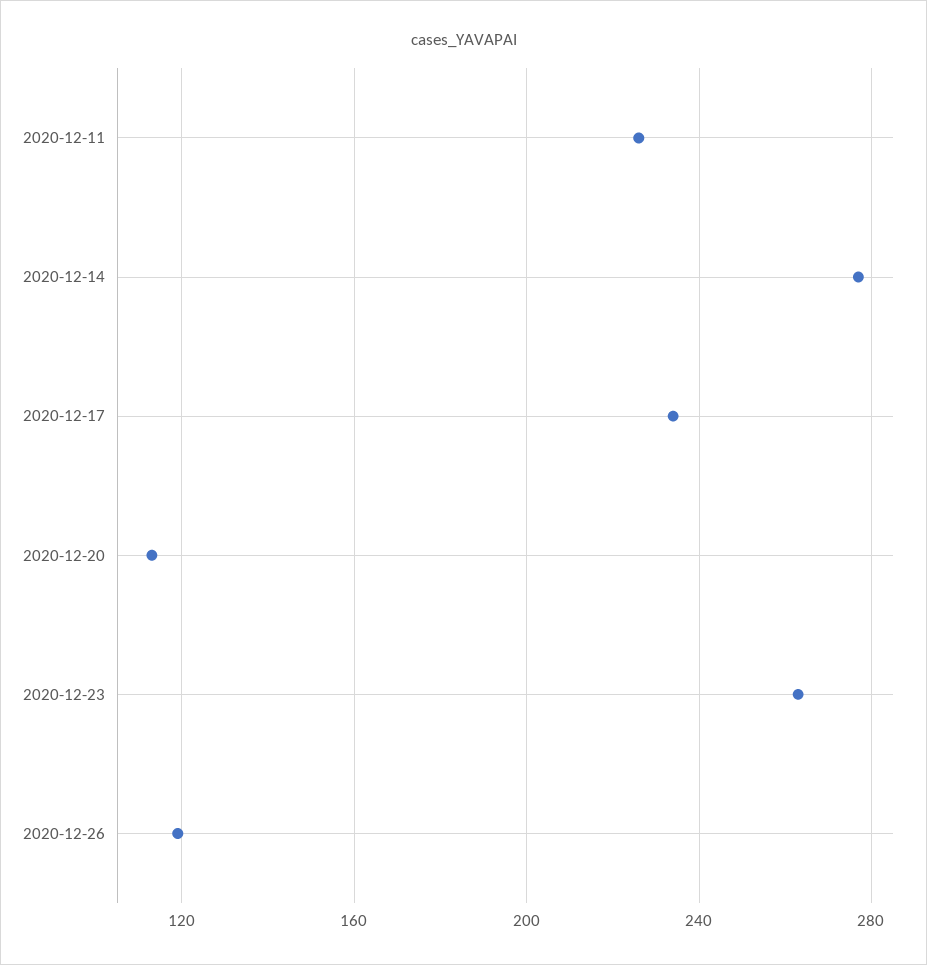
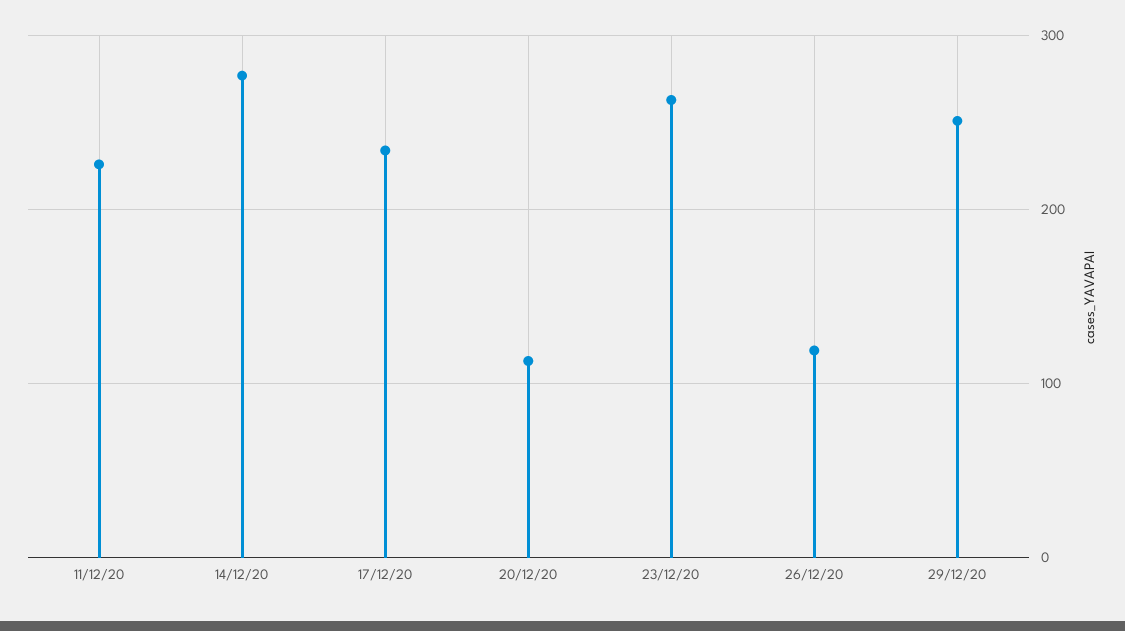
29/12/20: none -> 250

